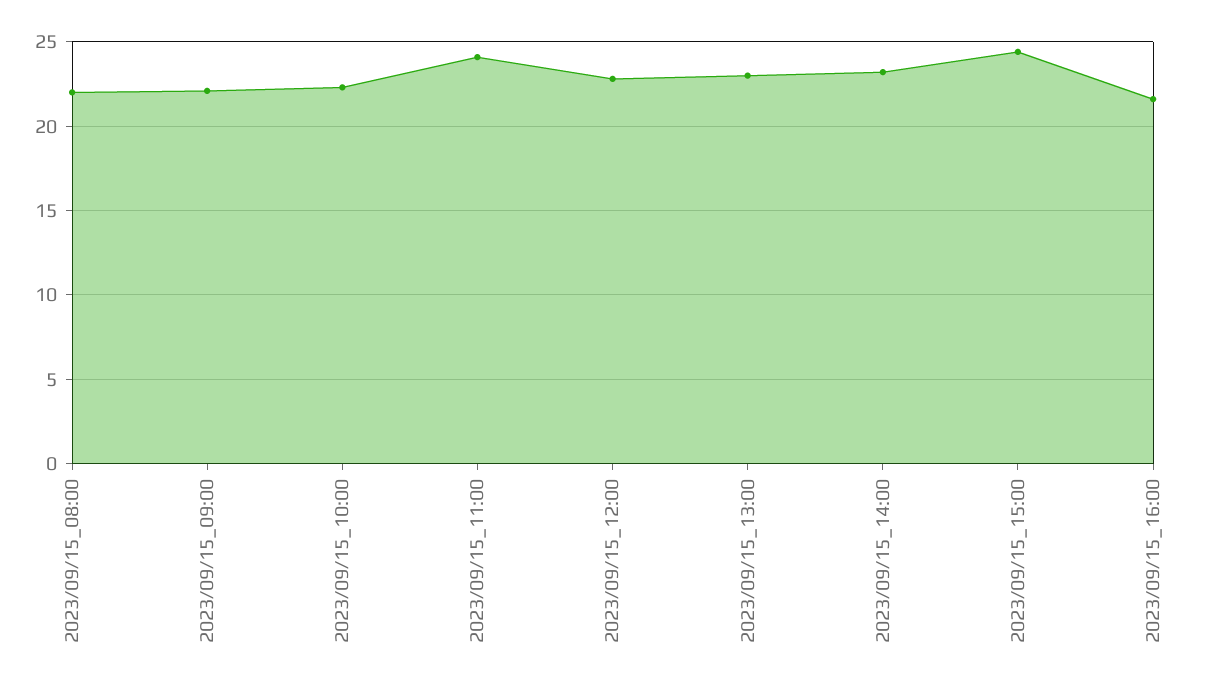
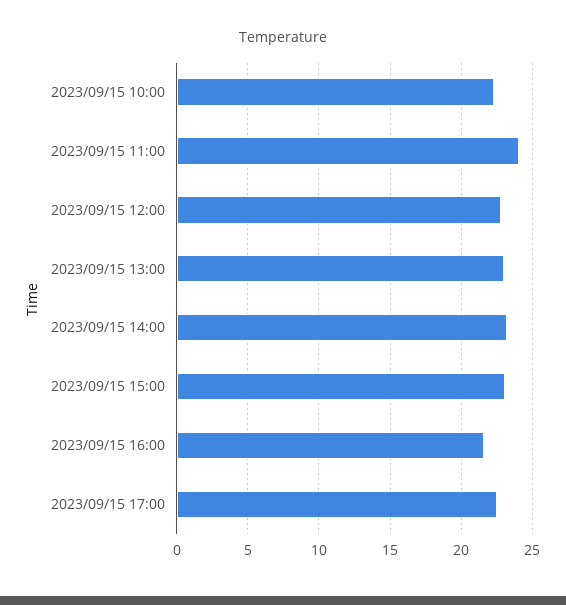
2023/09/15_08:00: 22 -> none
2023/09/15_09:00: 22 -> none
2023/09/15_15:00: 24.5 -> 23
2023/09/15 17:00: none -> 22.5

